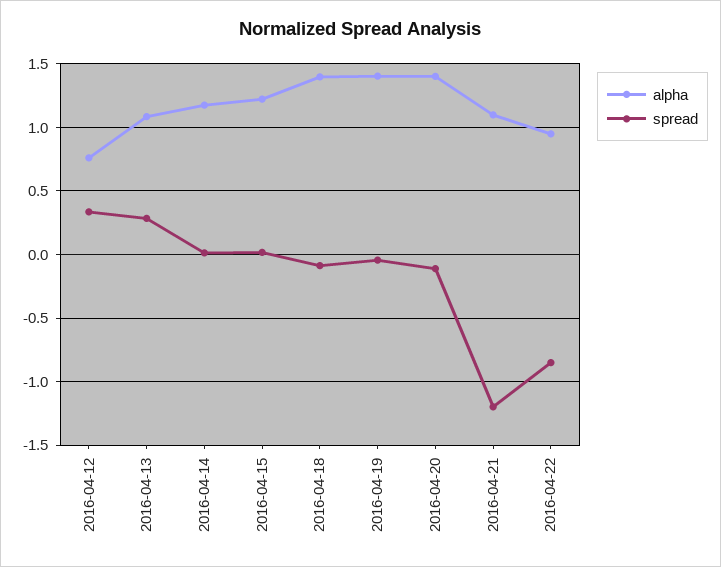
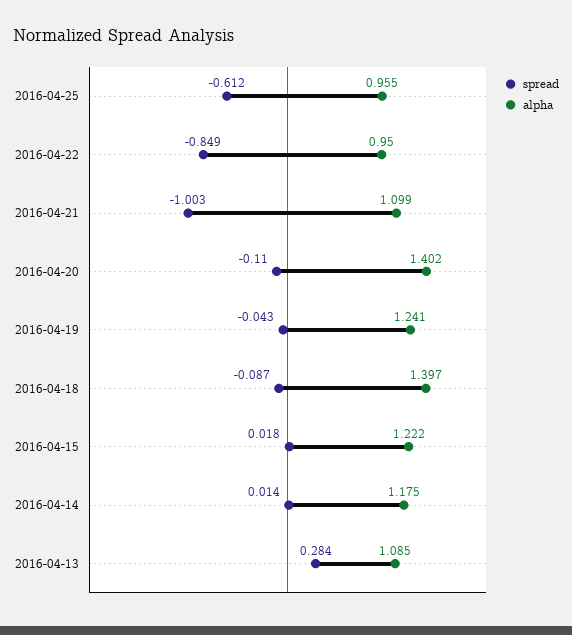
alpha, 2016-04-12: 0.75 -> none
spread, 2016-04-12: 0.35 -> none
alpha, 2016-04-19: 1.4 -> 1.241
spread, 2016-04-21: -1.2 -> -1.003
spread, 2016-04-25: none -> -0.612
alpha, 2016-04-25: none -> 0.955

